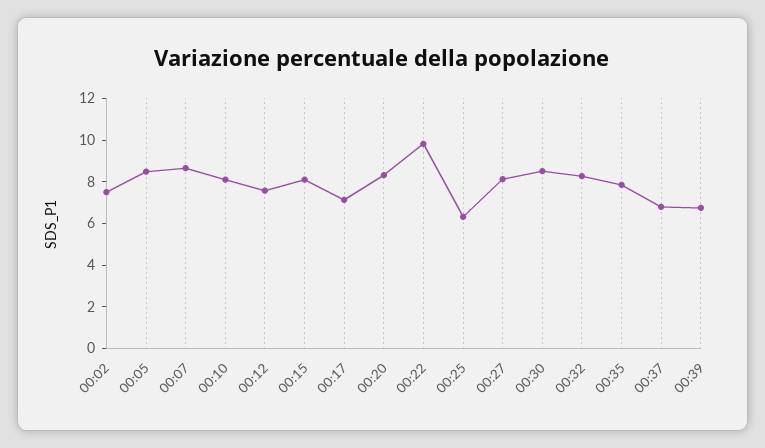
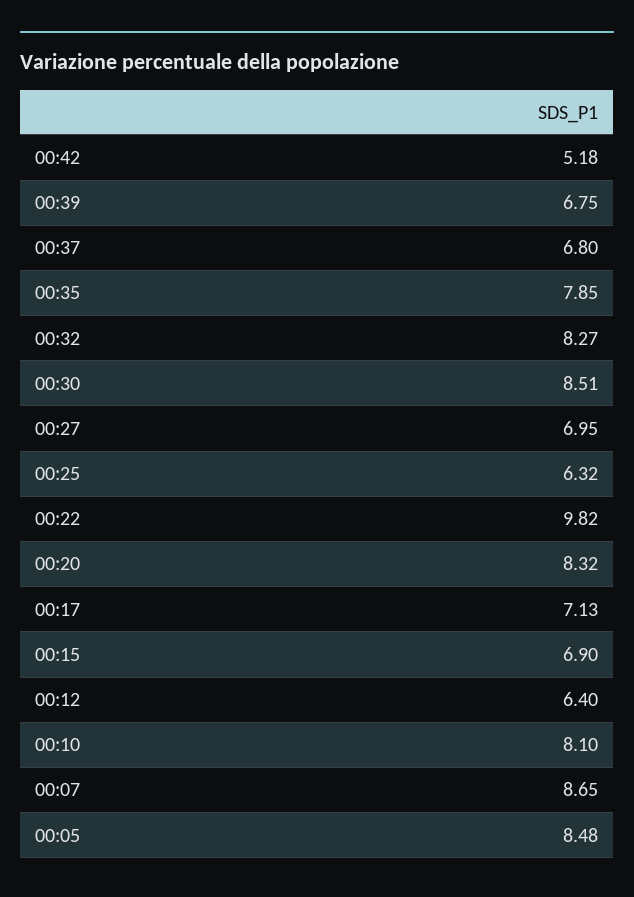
00:02: 7.5 -> none
00:12: 7.5 -> 6.4
00:15: 8 -> 6.9
00:27: 8 -> 6.95
00:42: none -> 5.18

